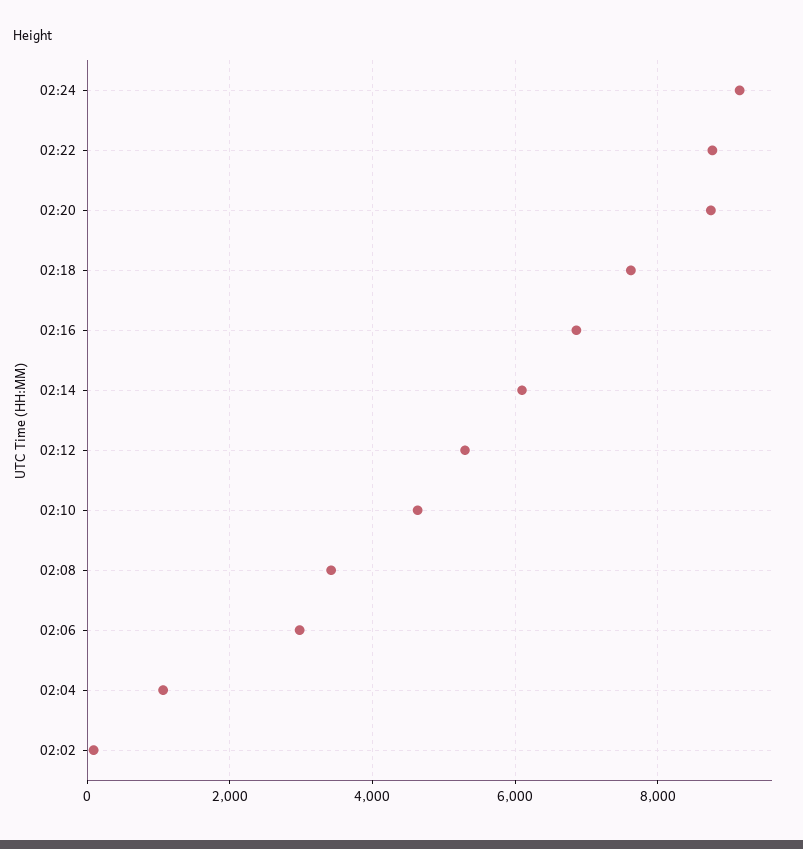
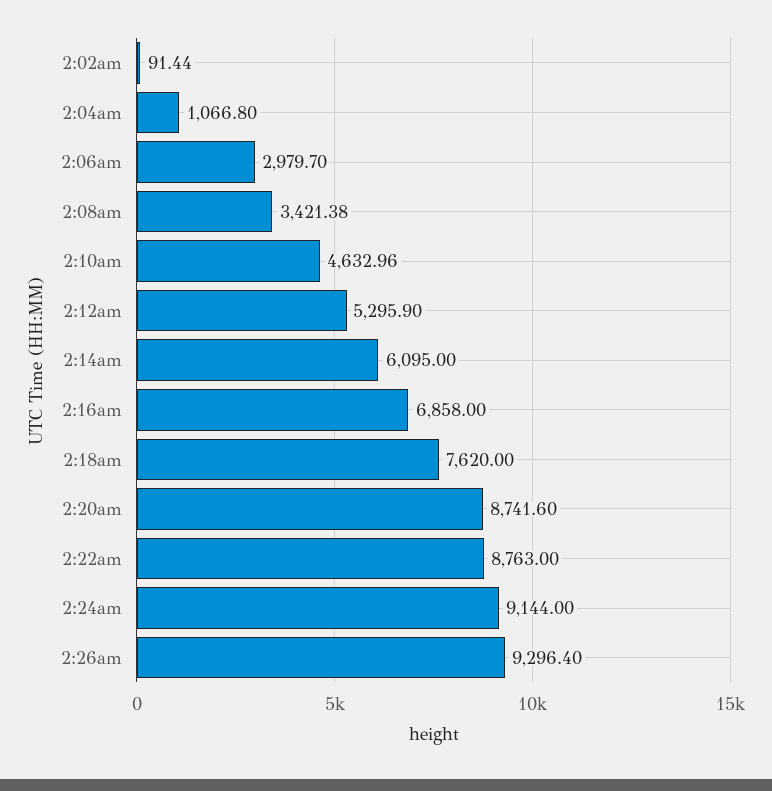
2:26am: none -> 9296.4

